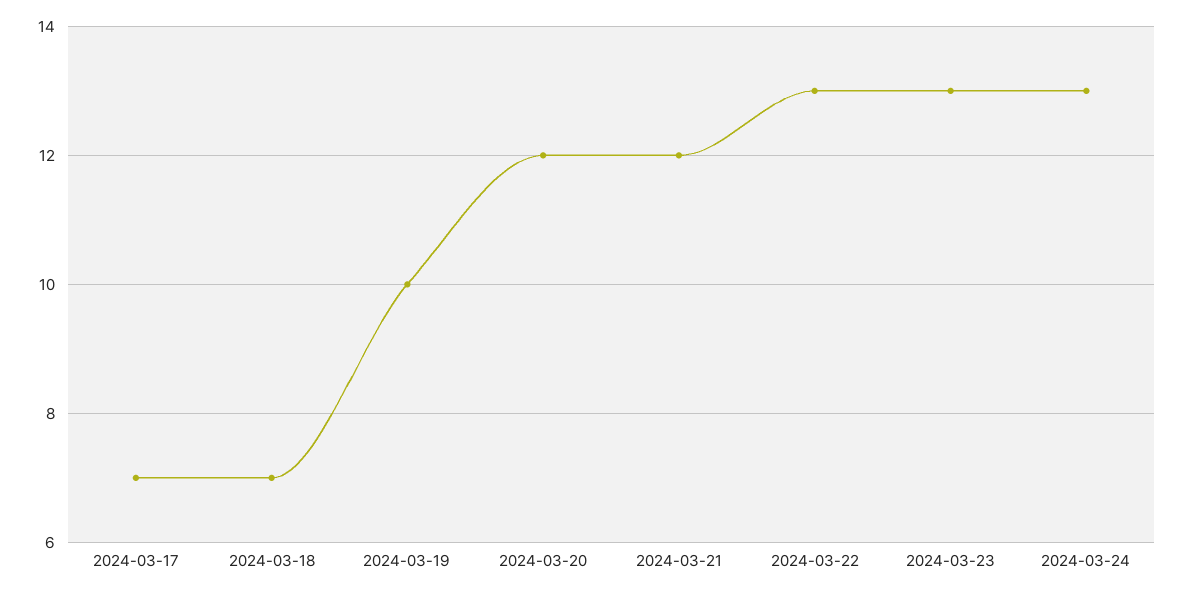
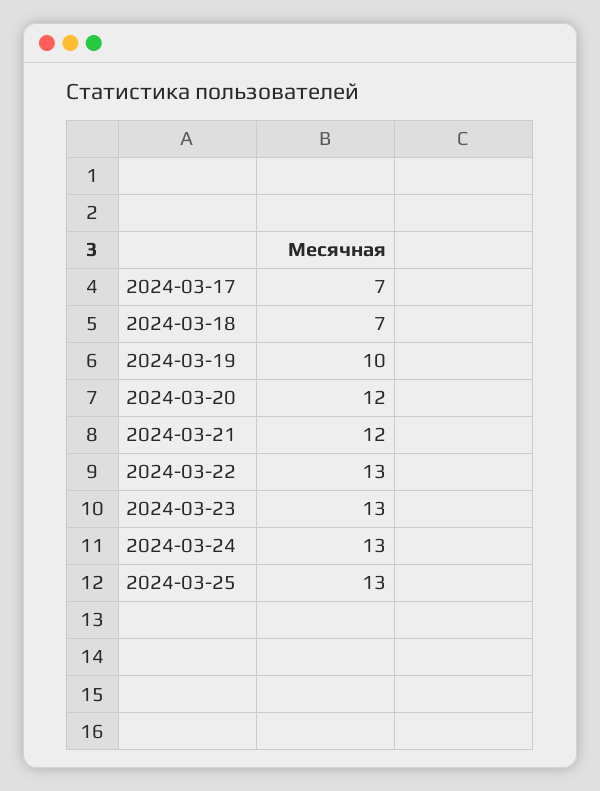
2024-03-25: none -> 13

